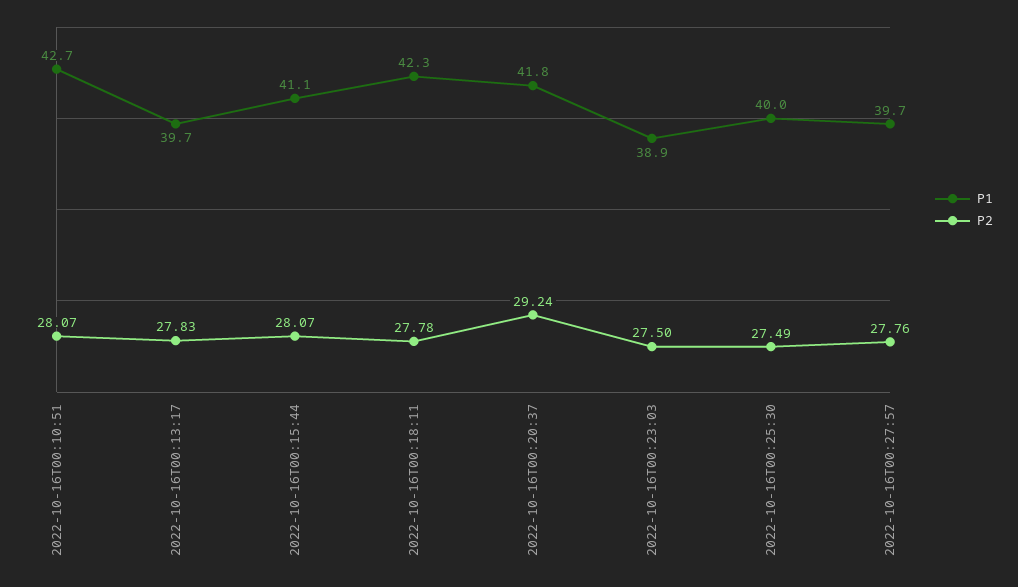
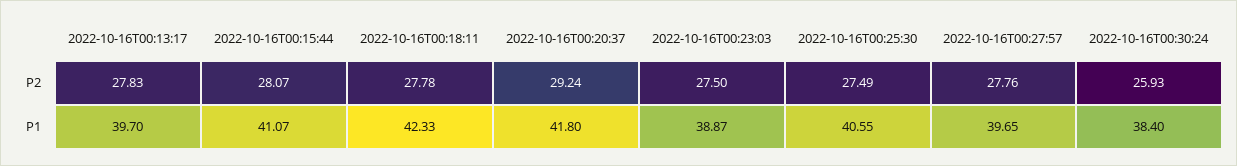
P1, 2022-10-16T00:10:51: 42.7 -> none
P2, 2022-10-16T00:10:51: 28.07 -> none
P1, 2022-10-16T00:25:30: 40 -> 40.55
P2, 2022-10-16T00:30:24: none -> 25.93
P1, 2022-10-16T00:30:24: none -> 38.4

